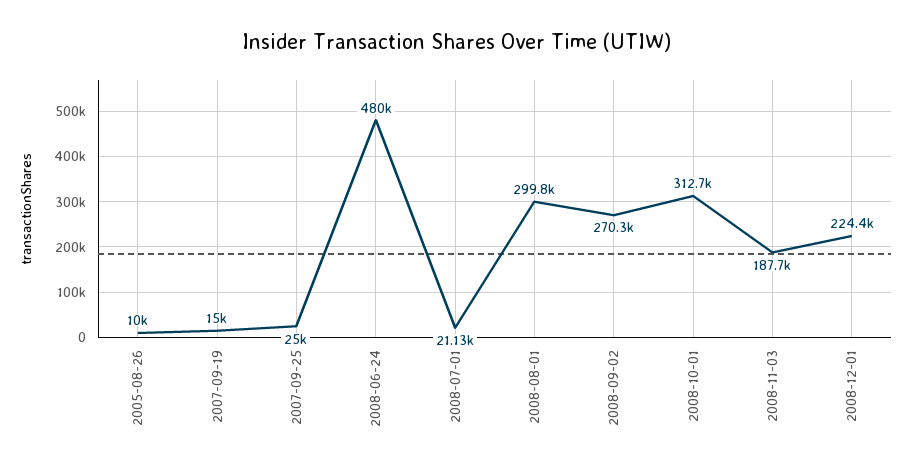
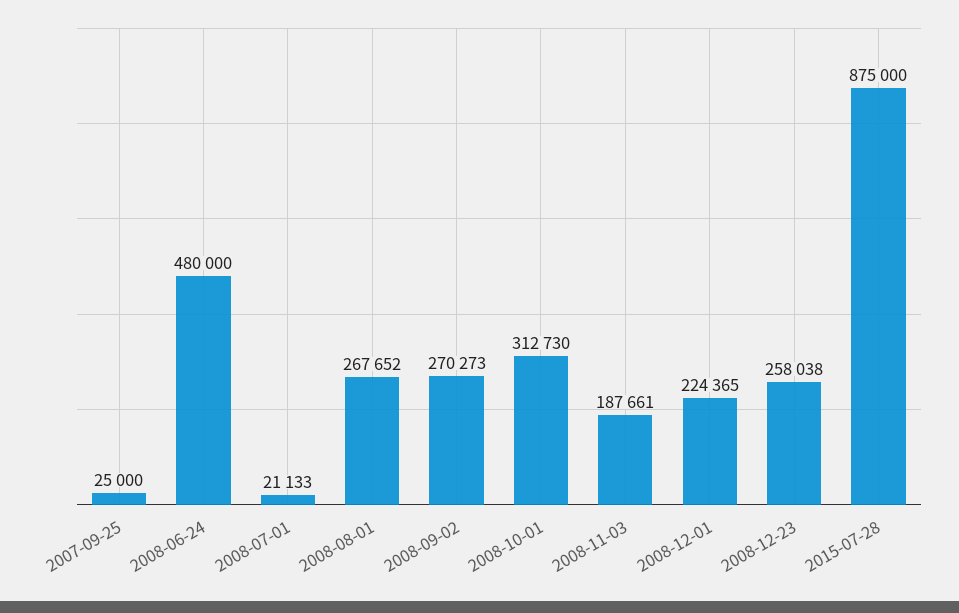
2005-08-26: 10000 -> none
2007-09-19: 15000 -> none
2008-08-01: 299800 -> 267652
2008-12-23: none -> 258038
2015-07-28: none -> 875000

